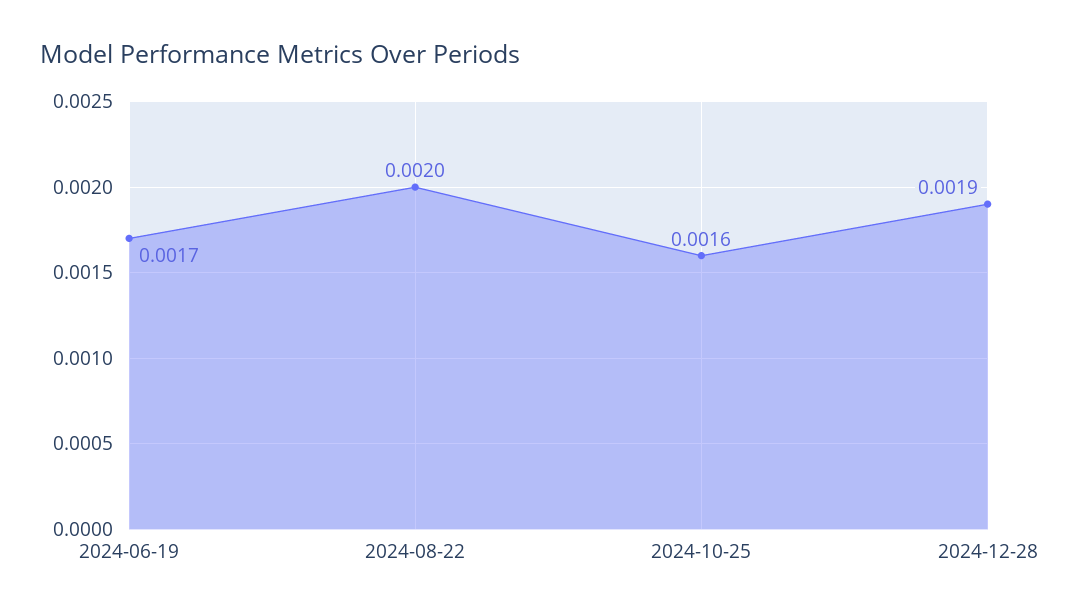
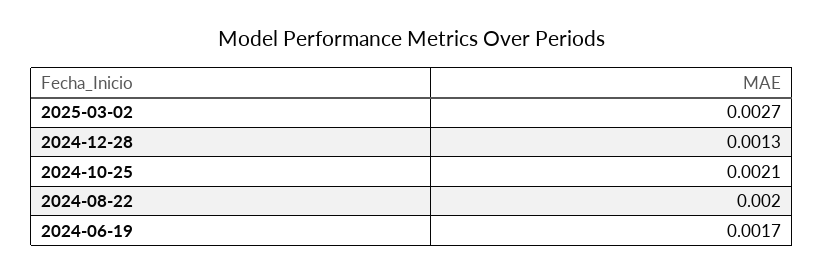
2024-10-25: 0.0016 -> 0.0021
2024-12-28: 0.0019 -> 0.0013
2025-03-02: none -> 0.0027

